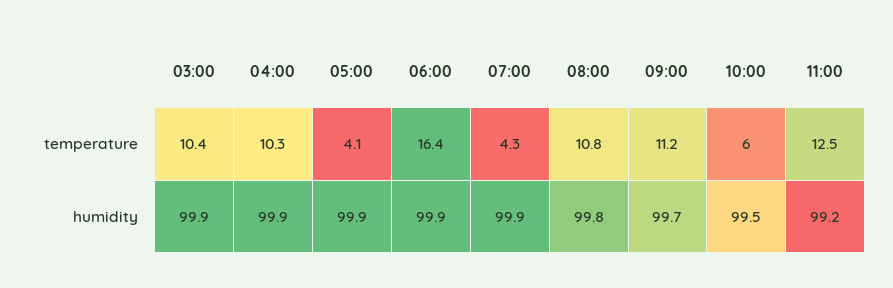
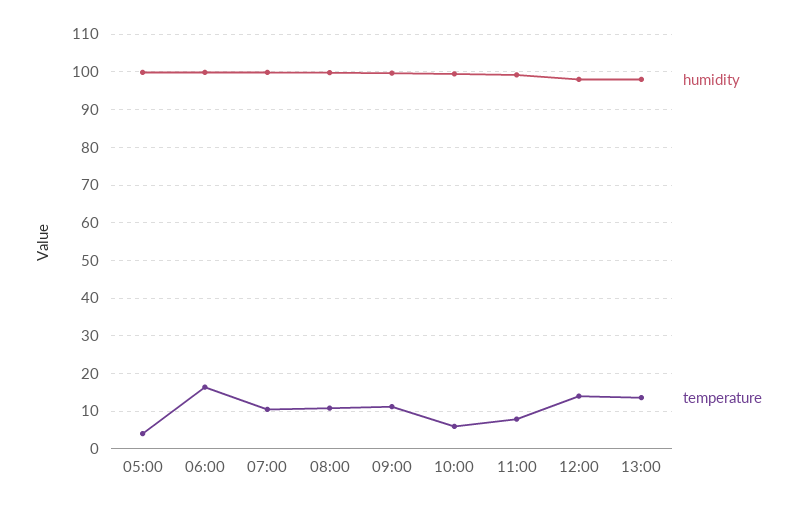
temperature, 03:00: 10.4 -> none
temperature, 04:00: 10.3 -> none
temperature, 07:00: 4.3 -> 10
temperature, 11:00: 12.5 -> 8
humidity, 03:00: 99.9 -> none
humidity, 04:00: 99.9 -> none
humidity, 12:00: none -> 98
temperature, 12:00: none -> 14
humidity, 13:00: none -> 98
temperature, 13:00: none -> 14

